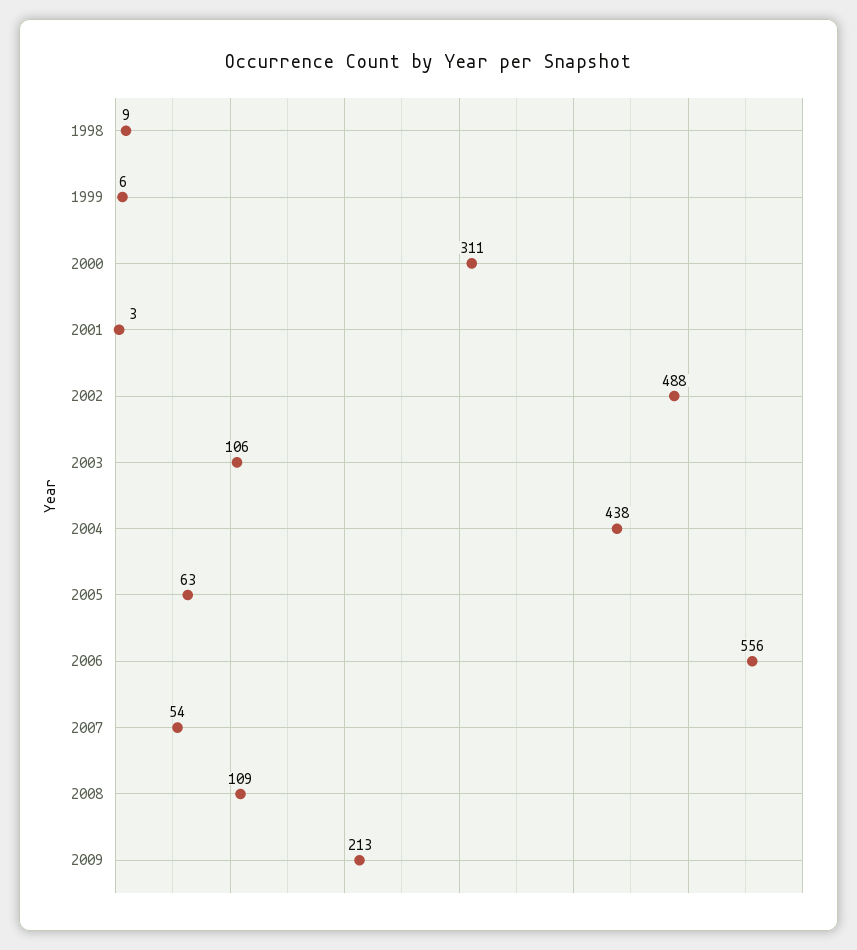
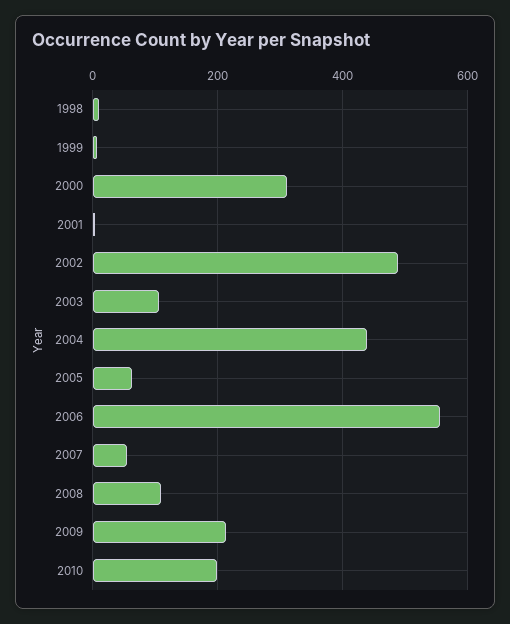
2010: none -> 200

